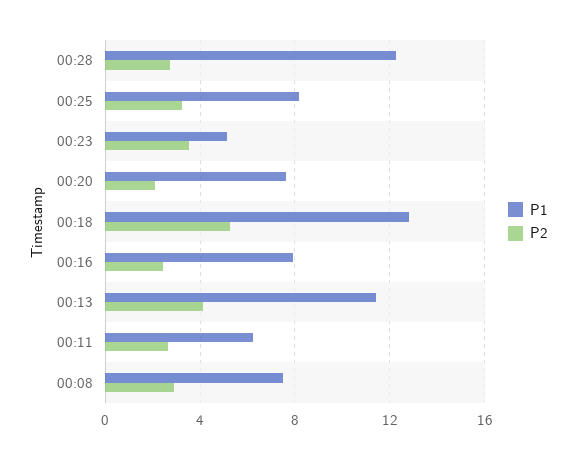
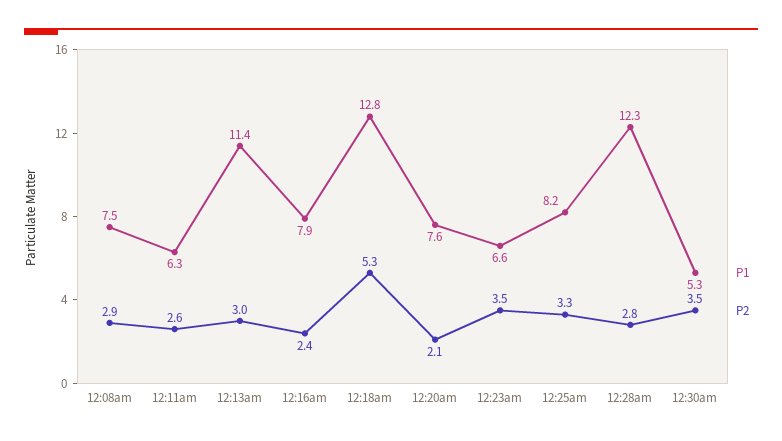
P1, 00:23: 5 -> 6.6
P2, 00:13: 4 -> 3
P1, 12:30am: none -> 5.3
P2, 12:30am: none -> 3.5

